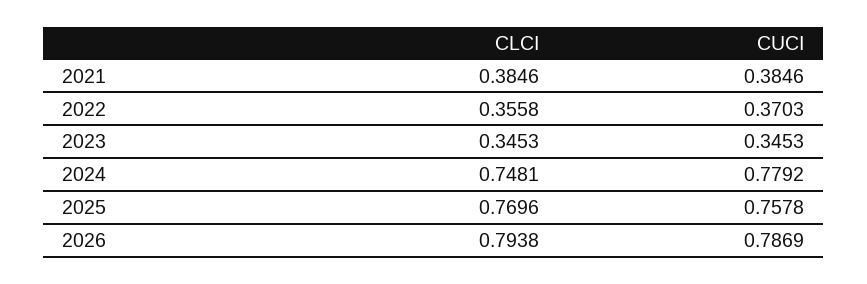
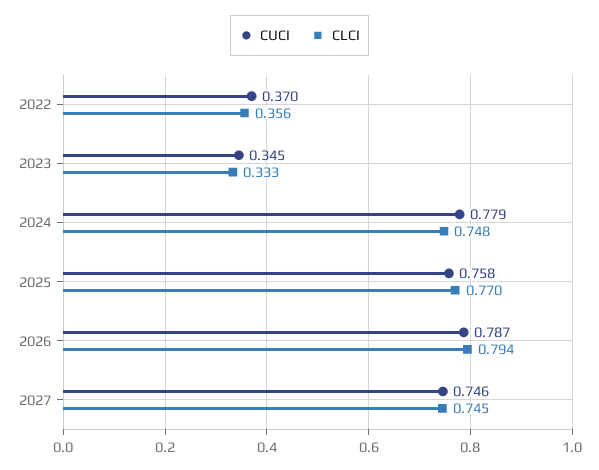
CLCI, 2021: 0.3846 -> none
CUCI, 2021: 0.3846 -> none
CLCI, 2023: 0.3453 -> 0.333
CUCI, 2027: none -> 0.746
CLCI, 2027: none -> 0.745

